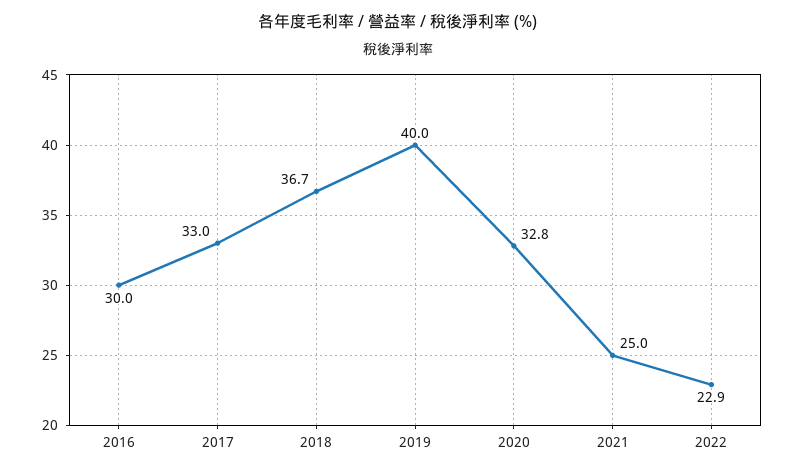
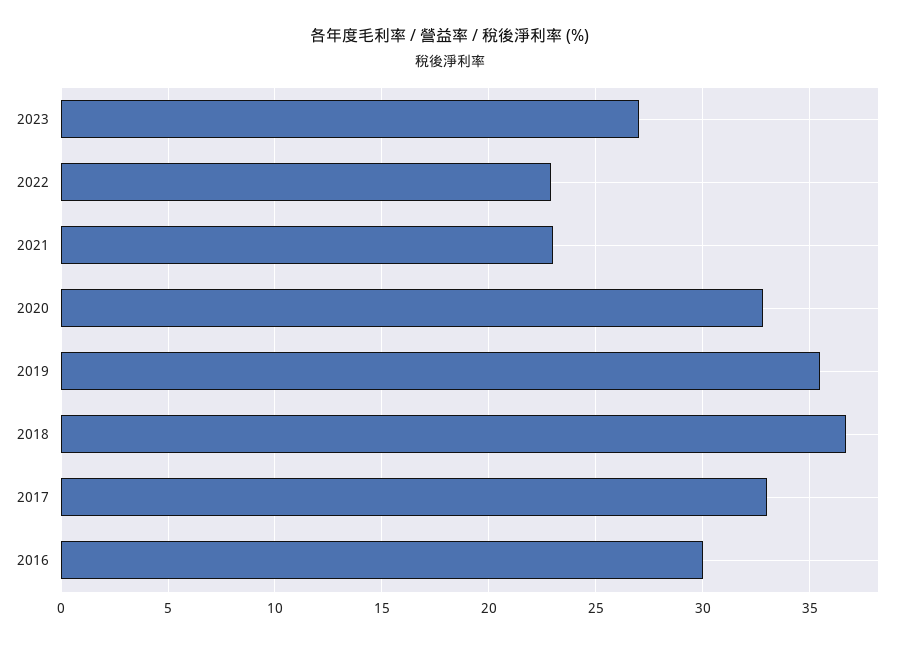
2019: 40 -> 35.5
2021: 25 -> 23
2023: none -> 27

